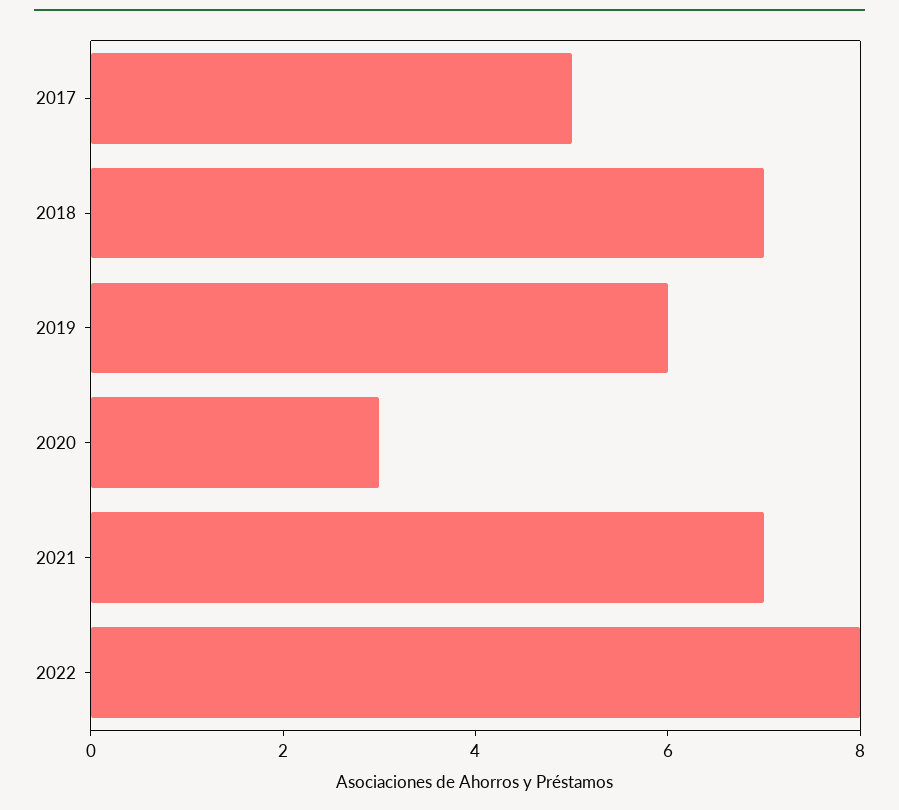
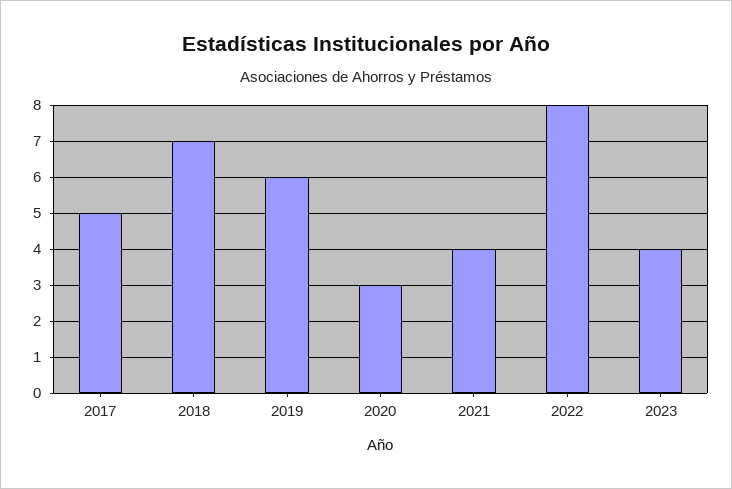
2021: 7 -> 4
2023: none -> 4

